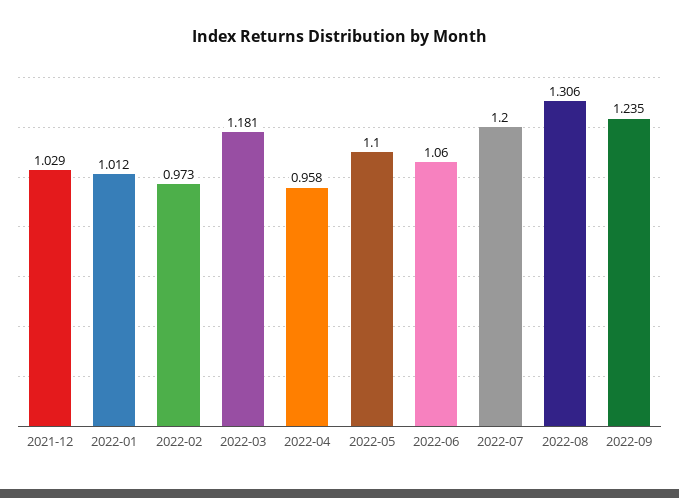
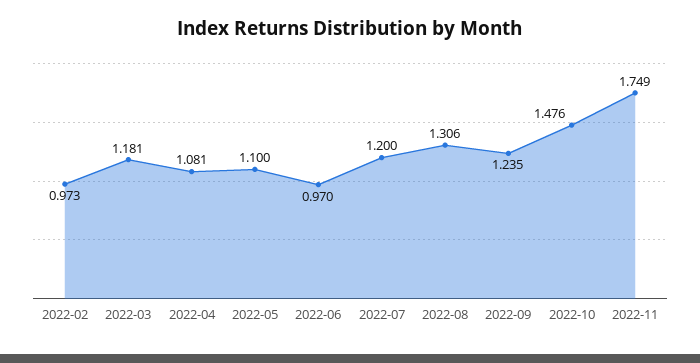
2021-12: 1.029 -> none
2022-01: 1.012 -> none
2022-04: 0.958 -> 1.081
2022-06: 1.06 -> 0.97
2022-10: none -> 1.476
2022-11: none -> 1.749

